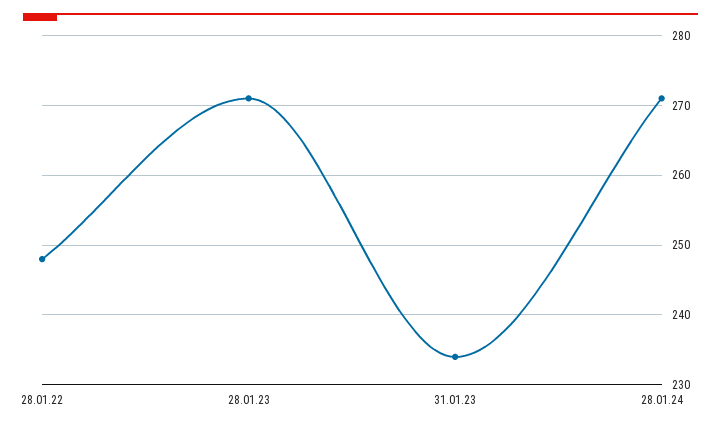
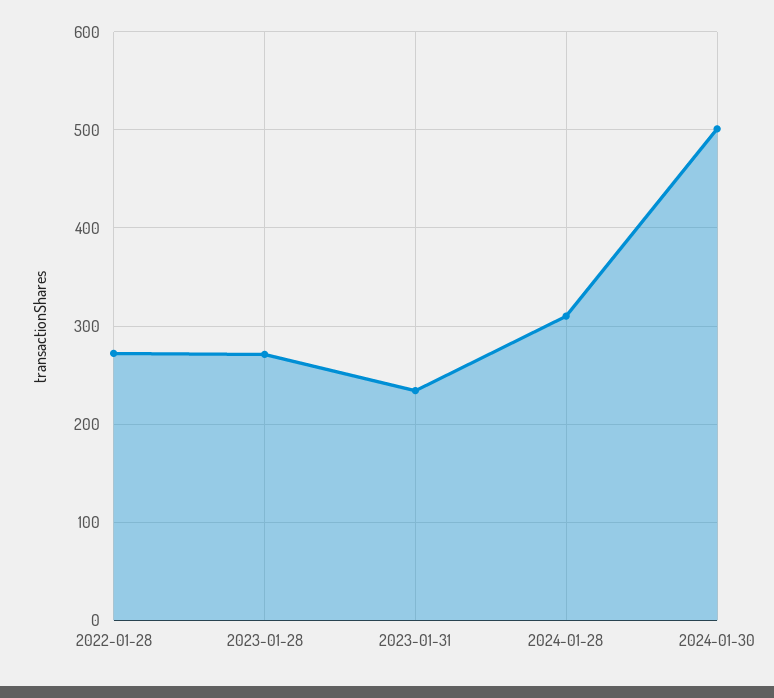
28.01.22: 248 -> 270
28.01.24: 271 -> 310
2024-01-30: none -> 500

